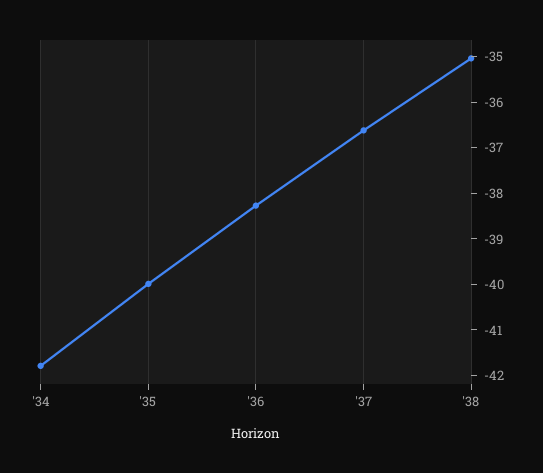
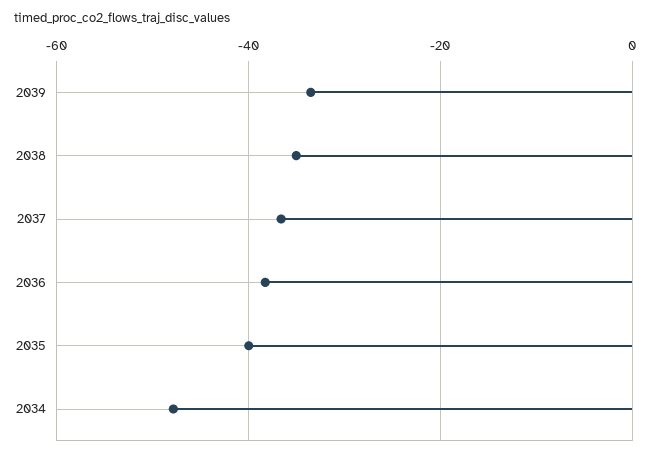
'34: -41.8 -> -48
2039: none -> -34

